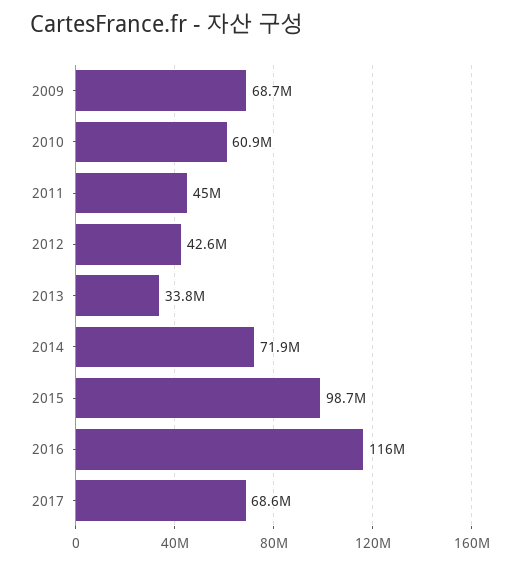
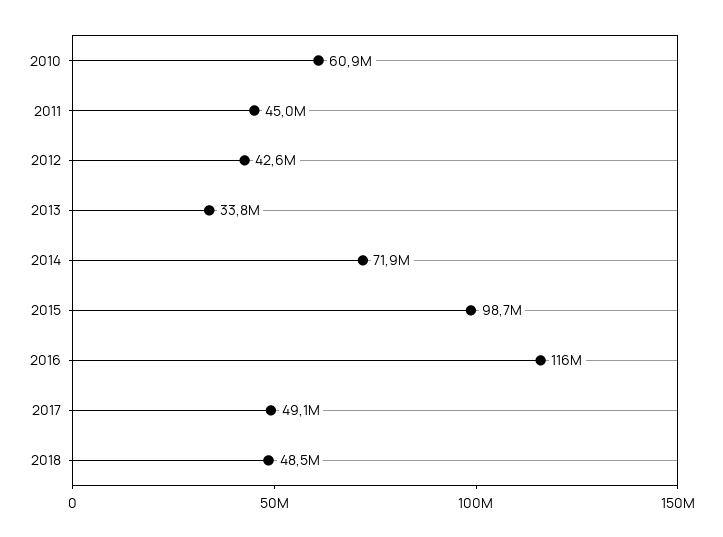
2009: 68700000 -> none
2017: 68600000 -> 49100000
2018: none -> 48500000

